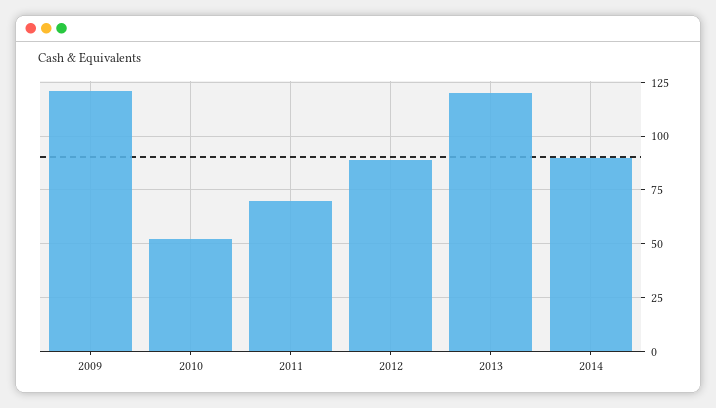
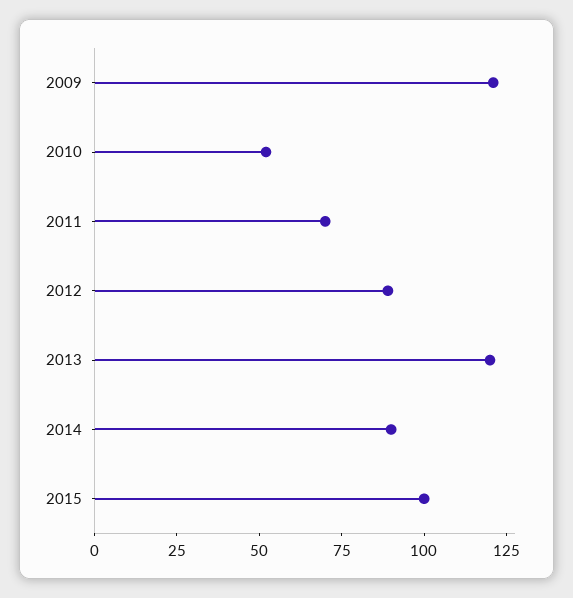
2015: none -> 100

